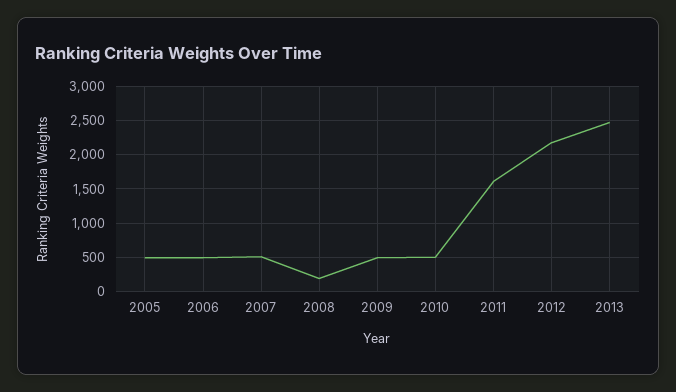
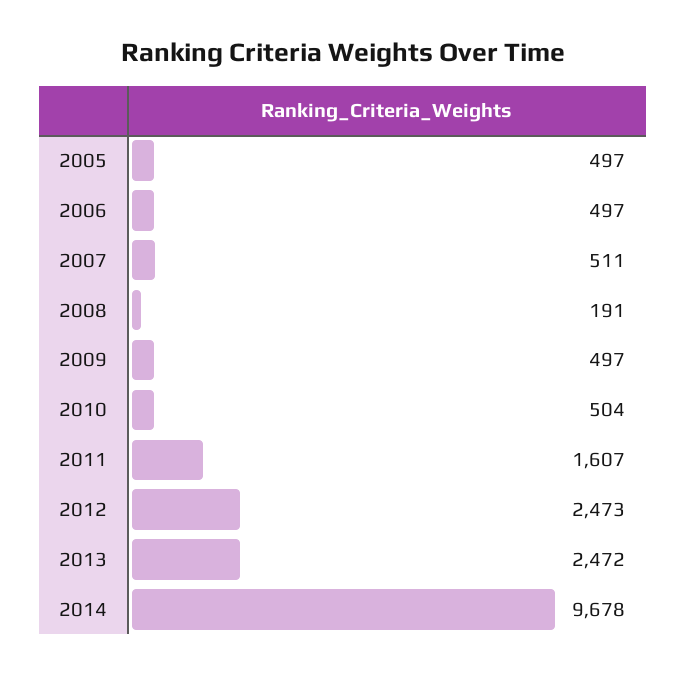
2012: 2200 -> 2473
2014: none -> 9678

